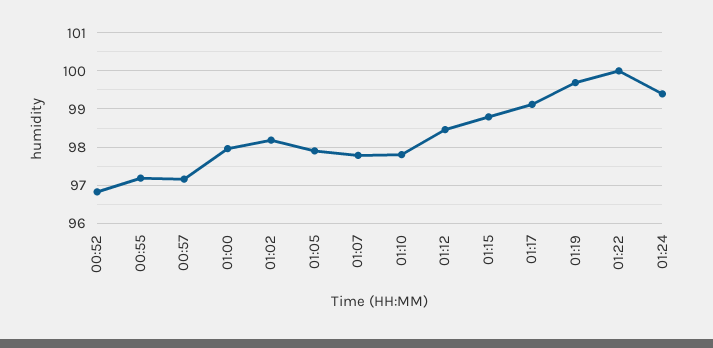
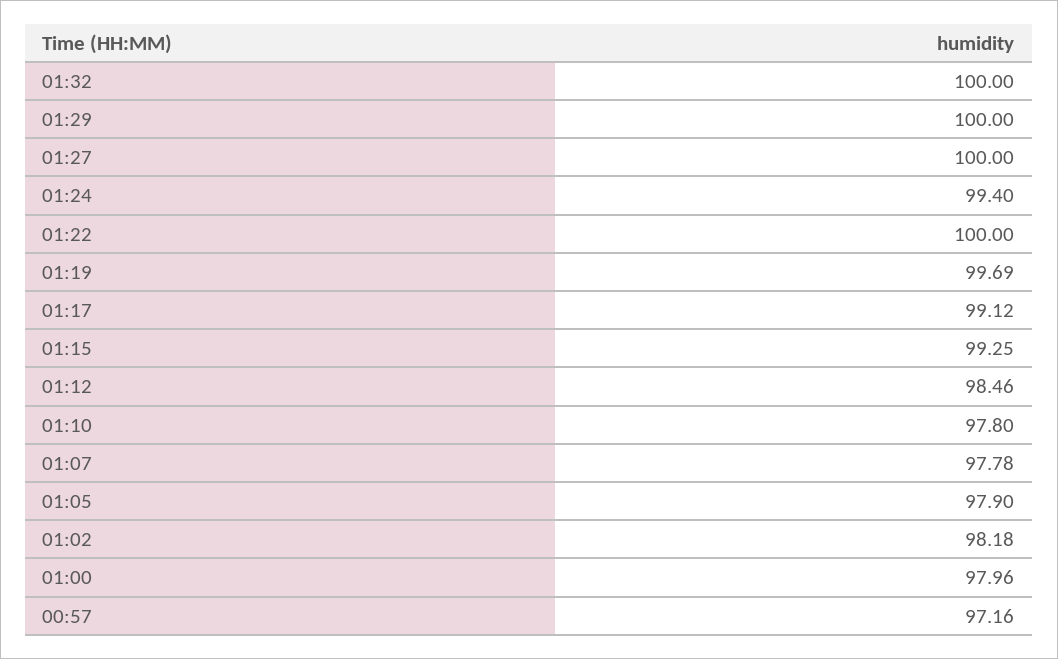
00:52: 96.8 -> none
00:55: 97.2 -> none
01:15: 98.8 -> 99.25
01:32: none -> 100
01:29: none -> 100
01:27: none -> 100

